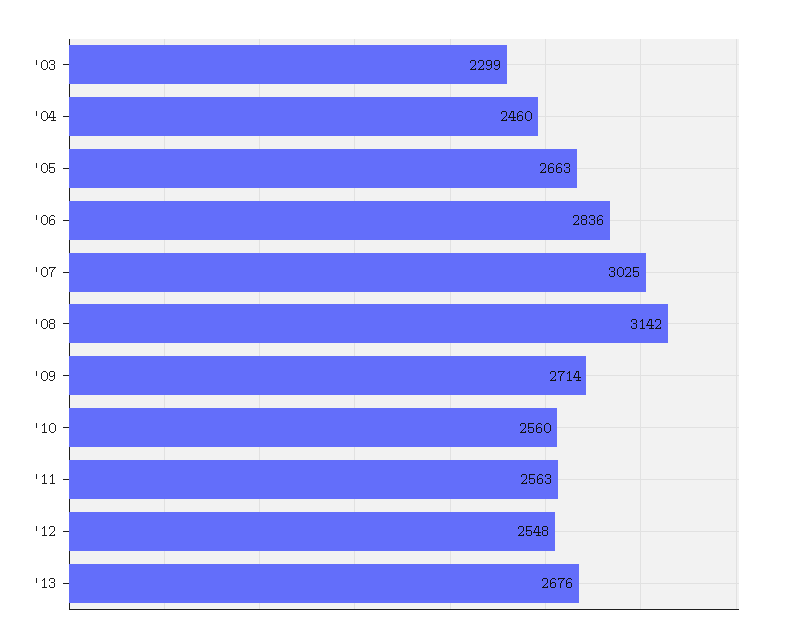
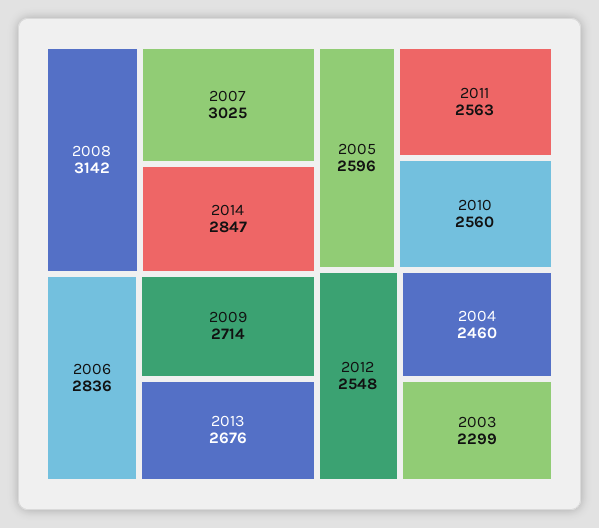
'05: 2663 -> 2596
2014: none -> 2847

